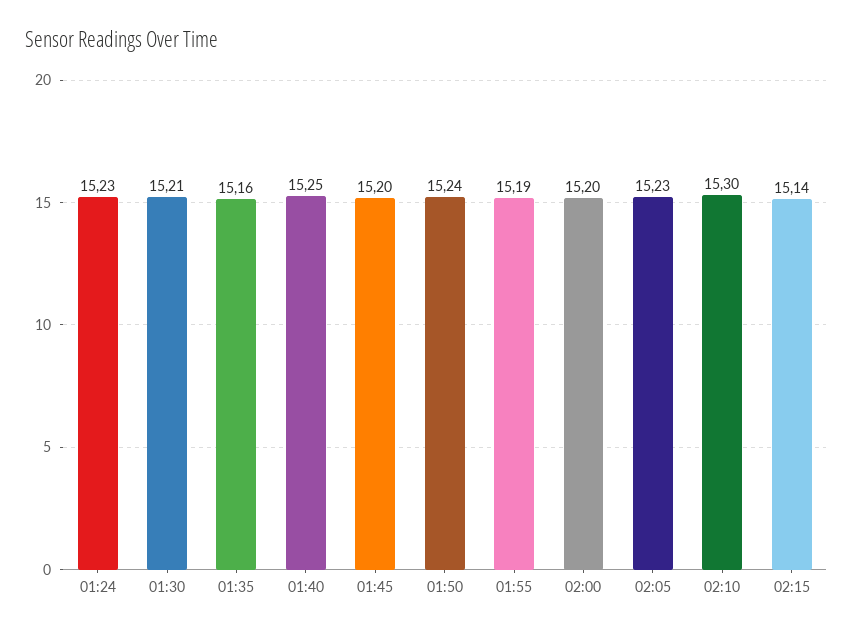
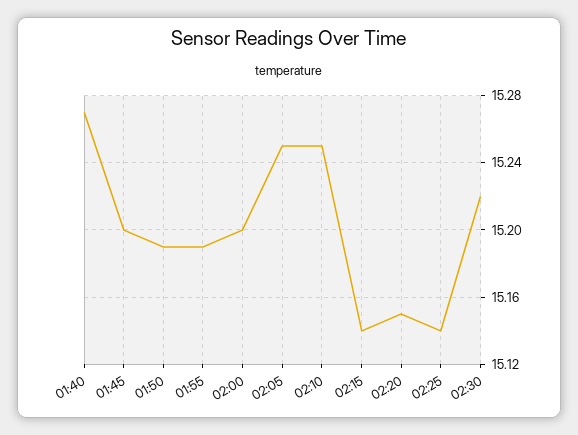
01:24: 15.23 -> none
01:30: 15.21 -> none
01:35: 15.16 -> none
01:40: 15.25 -> 15.27
01:50: 15.24 -> 15.19
02:05: 15.23 -> 15.25
02:10: 15.3 -> 15.25
02:20: none -> 15.15
02:25: none -> 15.14
02:30: none -> 15.22

